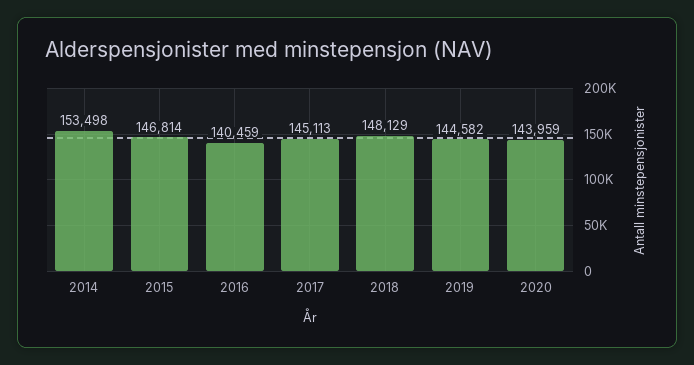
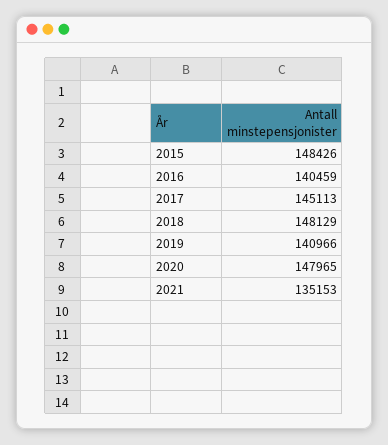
2014: 153498 -> none
2015: 146814 -> 148426
2019: 144582 -> 140966
2020: 143959 -> 147965
2021: none -> 135153

